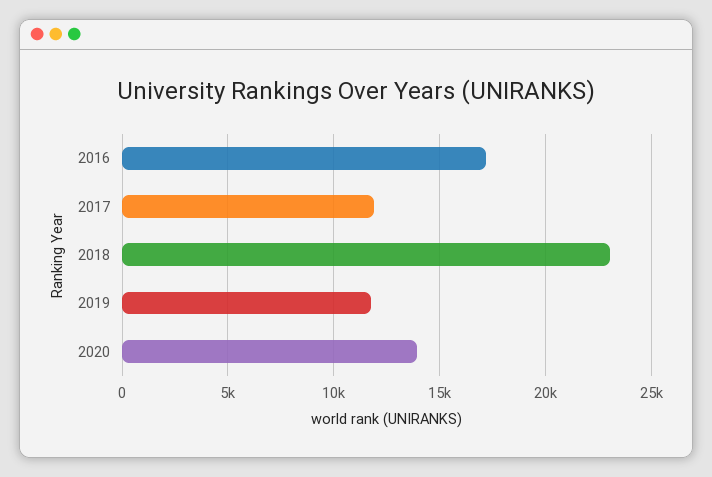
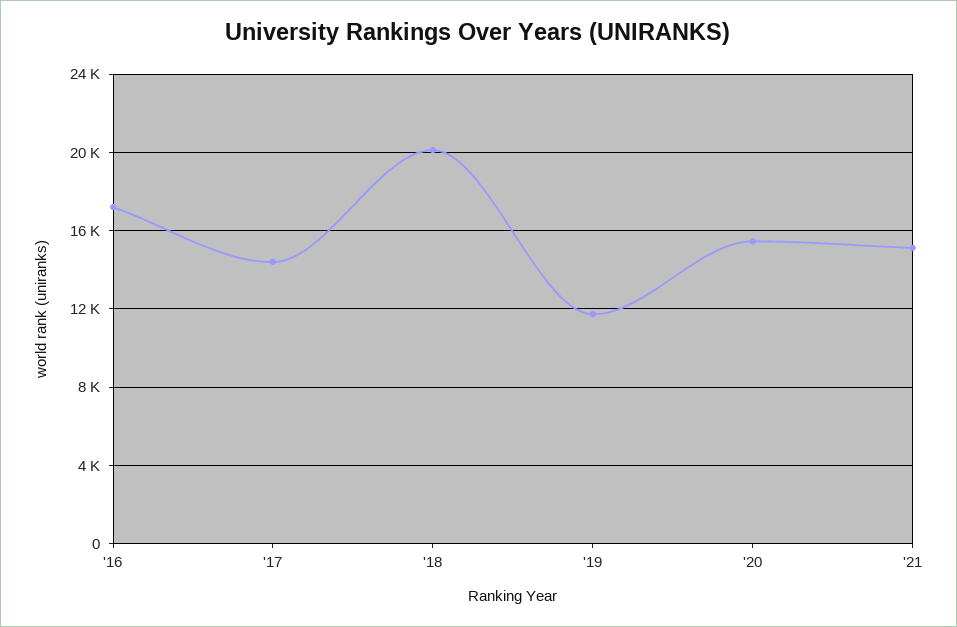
2017: 12000 -> 14500
2018: 23000 -> 20000
2020: 14000 -> 15500
'21: none -> 15000

